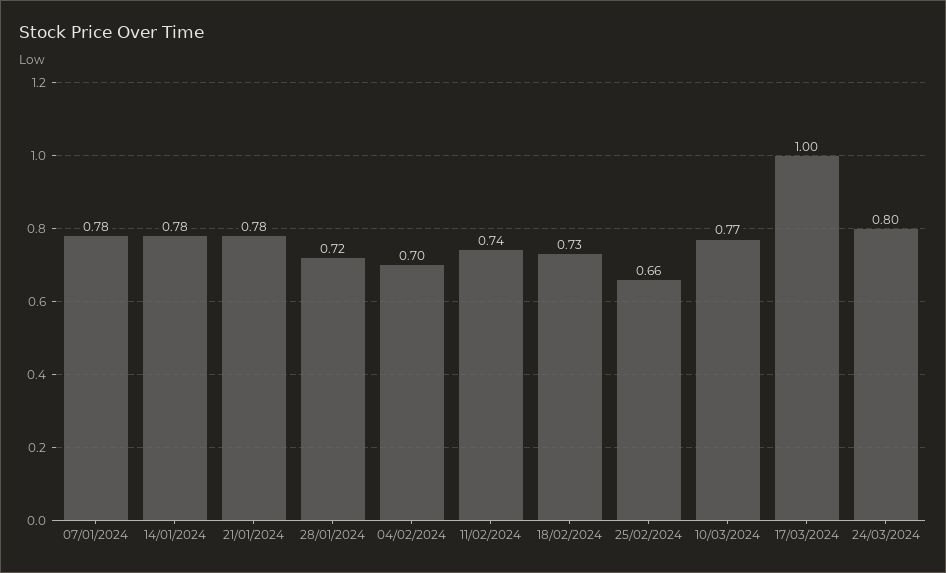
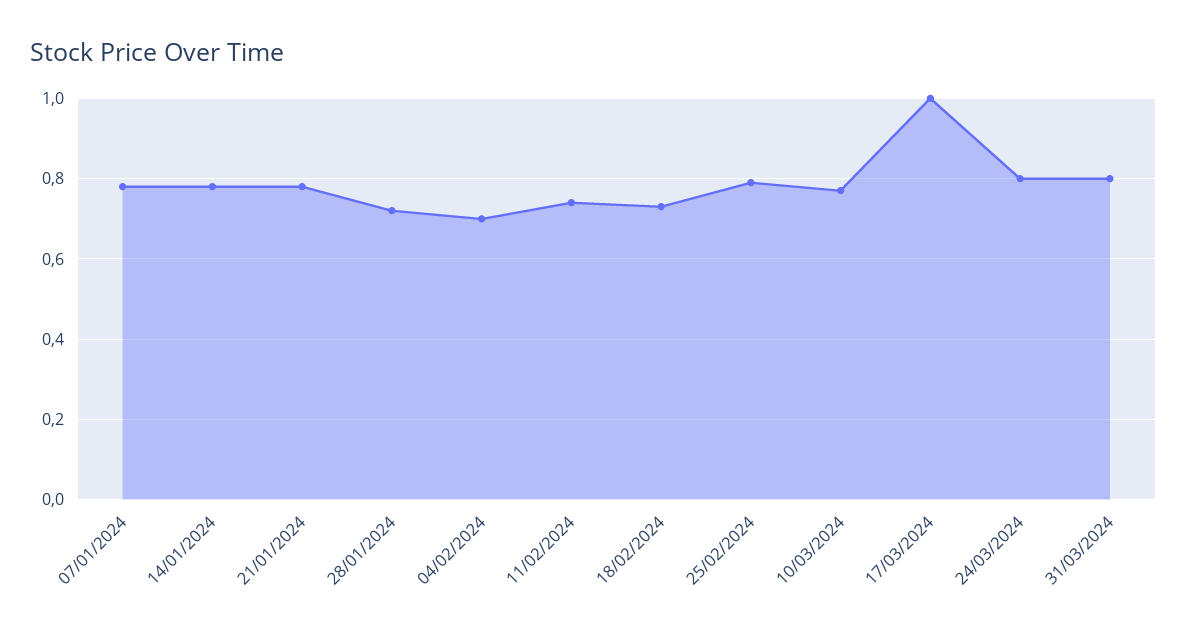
25/02/2024: 0.66 -> 0.8
31/03/2024: none -> 0.8

